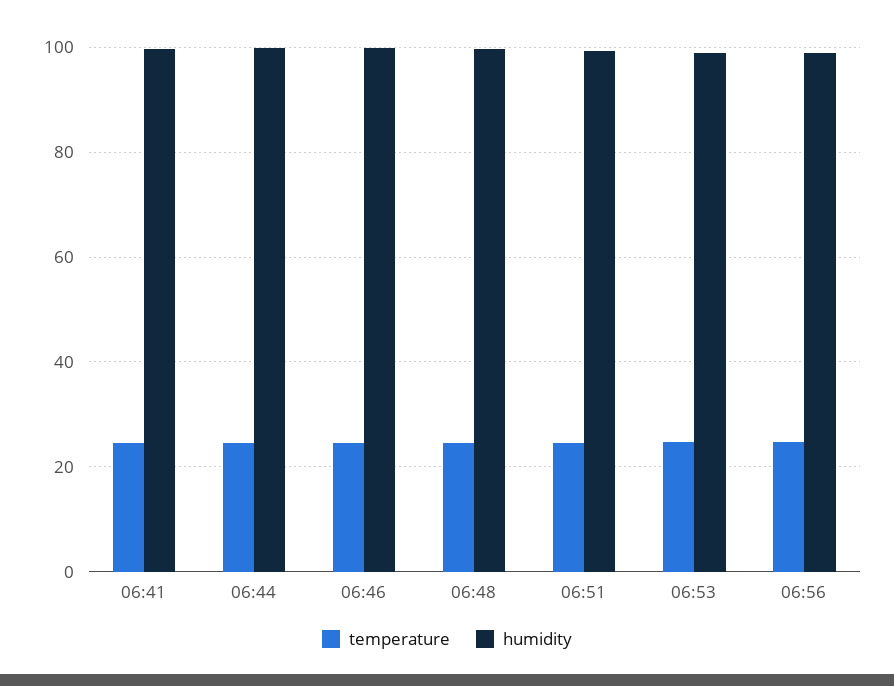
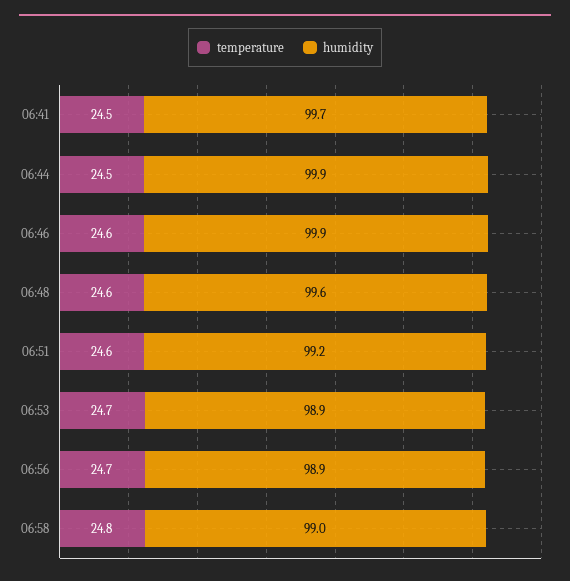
temperature, 06:58: none -> 24.8
humidity, 06:58: none -> 99

